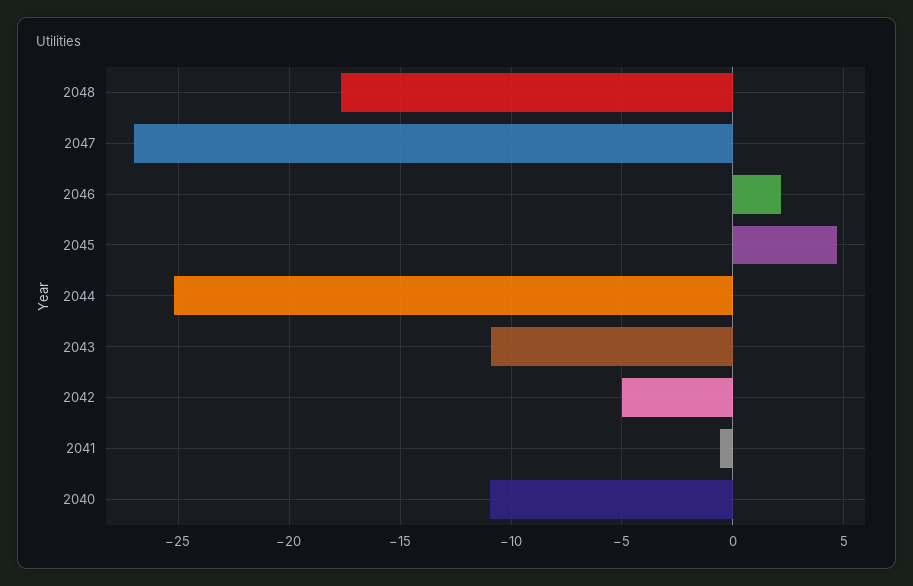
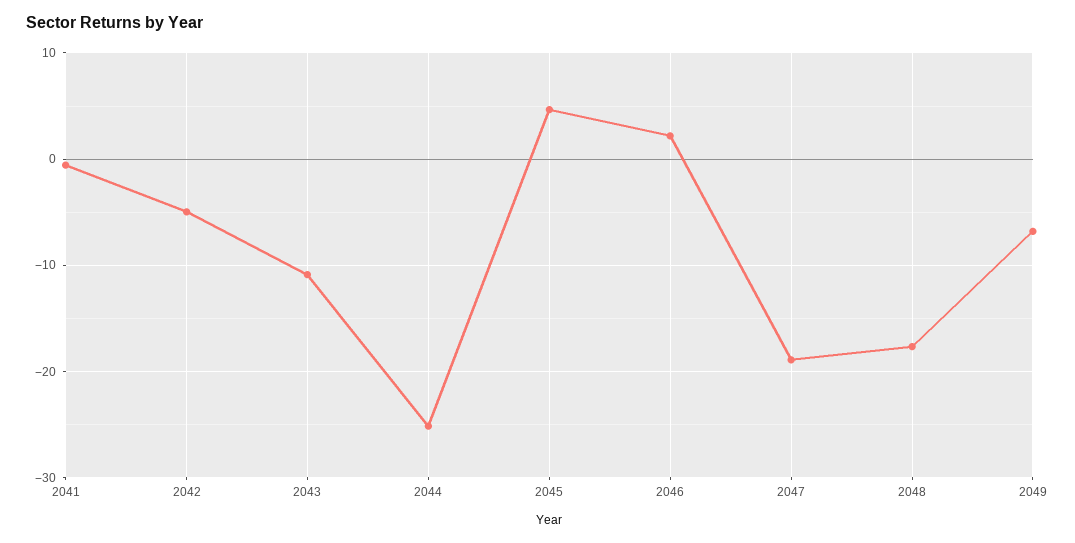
2047: -27 -> -19
2040: -11 -> none
2049: none -> -7

